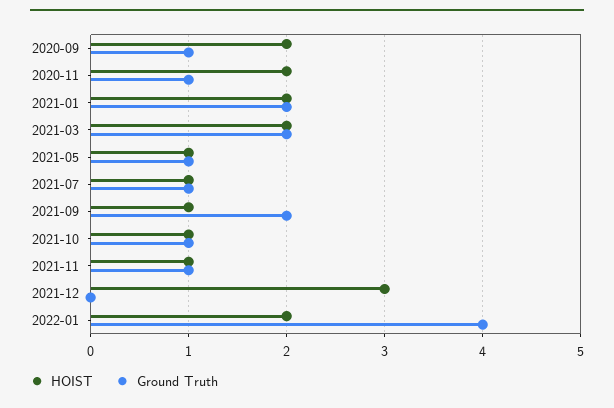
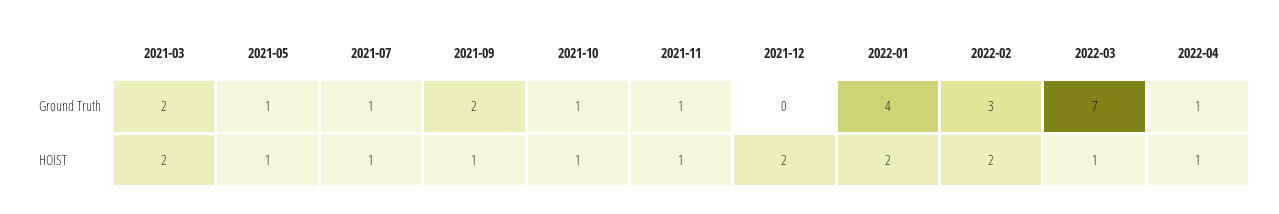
HOIST, 2020-09: 2 -> none
Ground Truth, 2020-09: 1 -> none
HOIST, 2020-11: 2 -> none
Ground Truth, 2020-11: 1 -> none
HOIST, 2021-01: 2 -> none
Ground Truth, 2021-01: 2 -> none
HOIST, 2021-12: 3 -> 2
Ground Truth, 2022-02: none -> 3
Ground Truth, 2022-03: none -> 7
Ground Truth, 2022-04: none -> 1
HOIST, 2022-02: none -> 2
HOIST, 2022-03: none -> 1
HOIST, 2022-04: none -> 1

